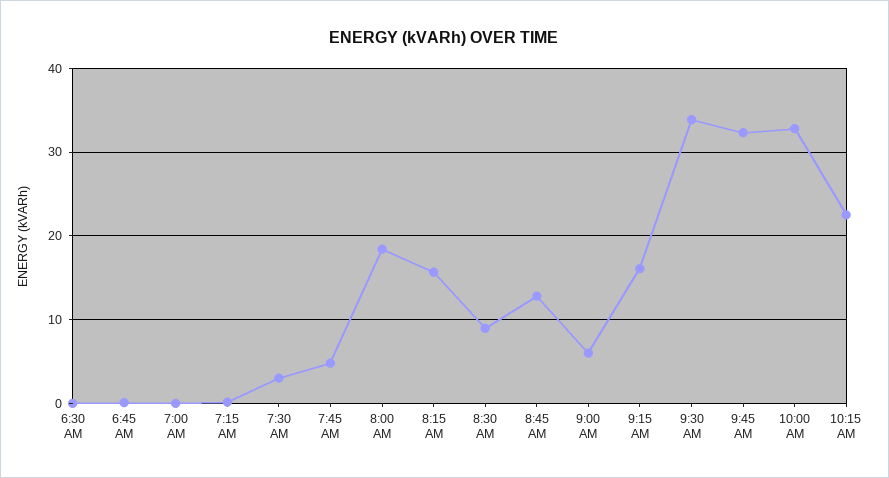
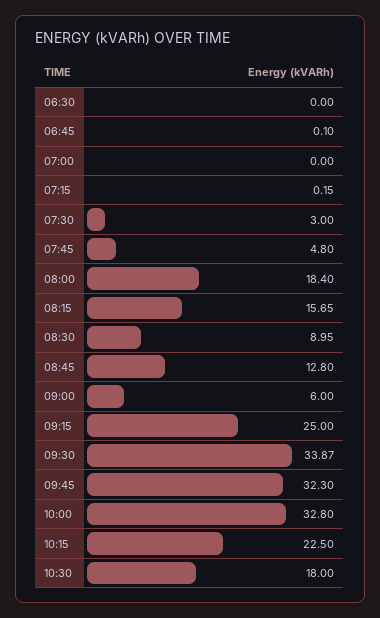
9:15 AM: 16 -> 25
10:30: none -> 18

